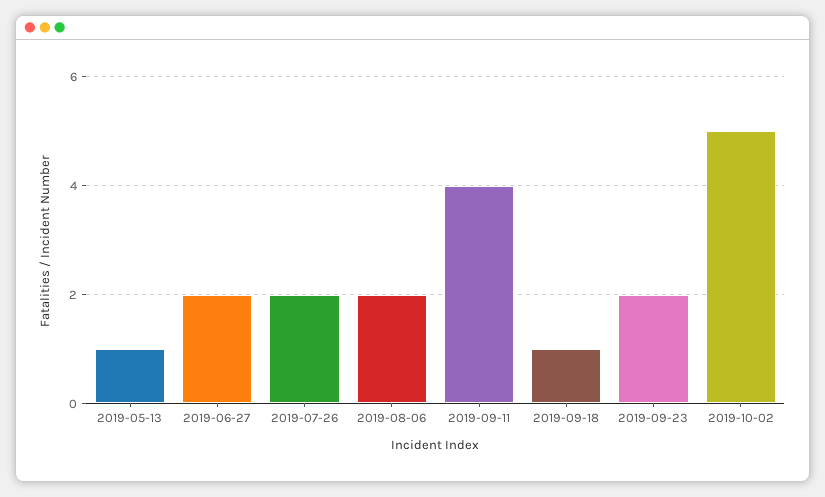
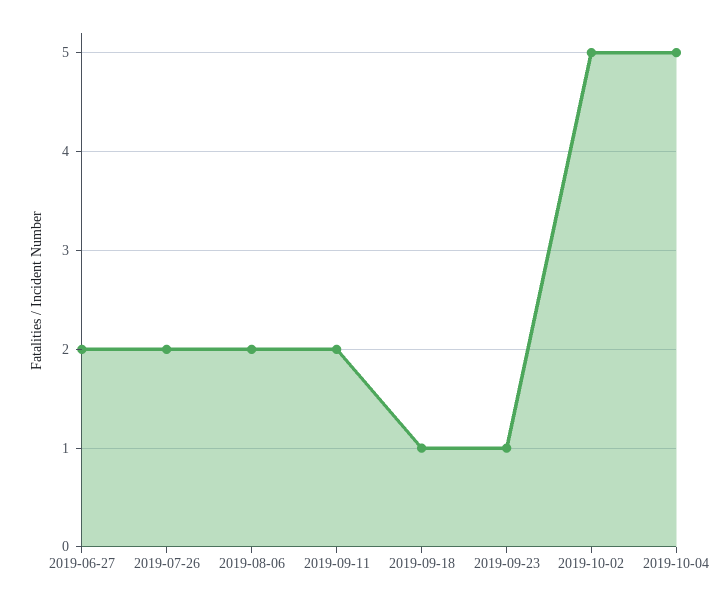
2019-05-13: 1 -> none
2019-09-11: 4 -> 2
2019-09-23: 2 -> 1
2019-10-04: none -> 5

